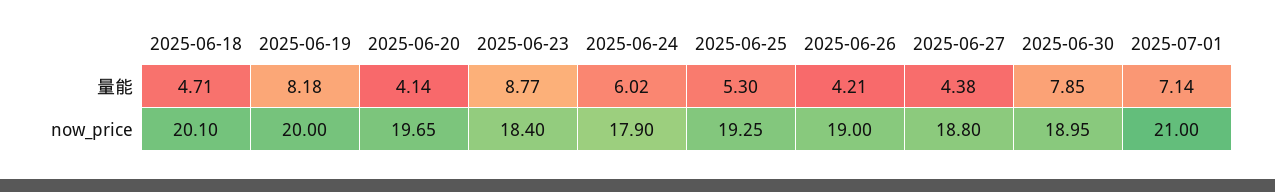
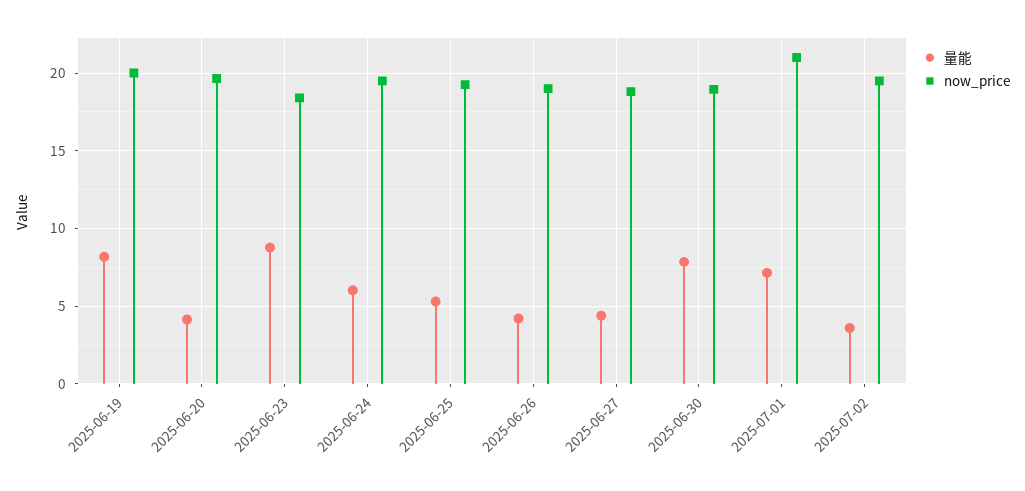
量能, 2025-06-18: 4.71 -> none
now_price, 2025-06-18: 20.1 -> none
now_price, 2025-06-24: 17.9 -> 19.5
量能, 2025-07-02: none -> 3.5
now_price, 2025-07-02: none -> 19.5

